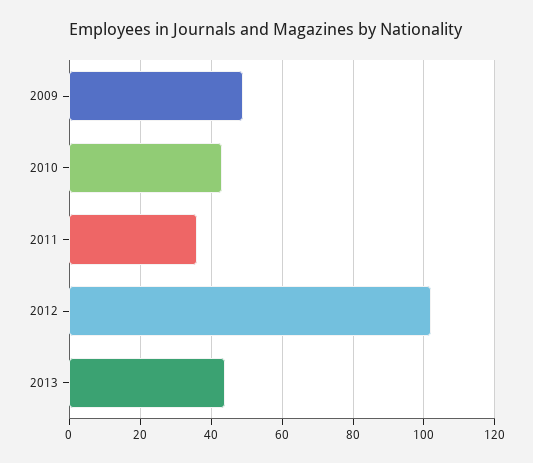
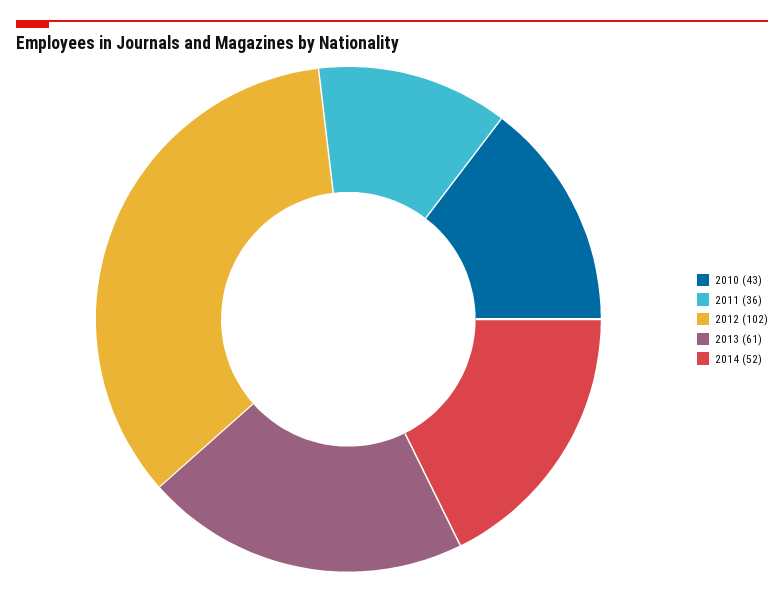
2009: 50 -> none
2013: 45 -> 61
2014: none -> 52

